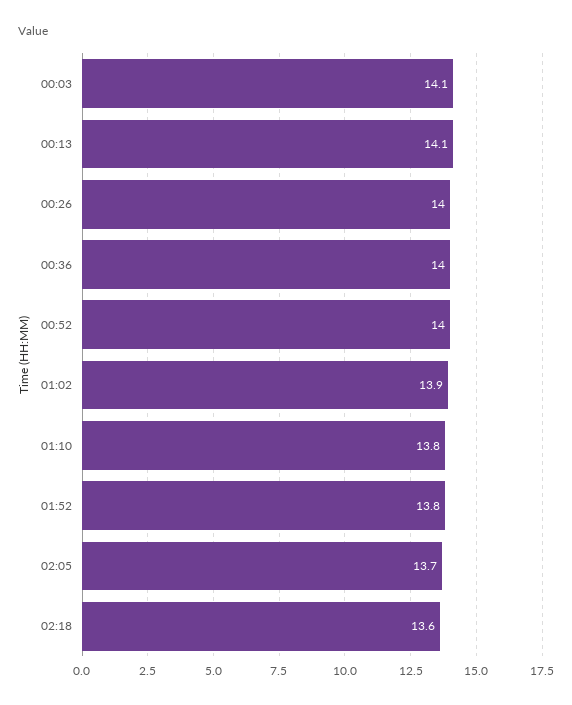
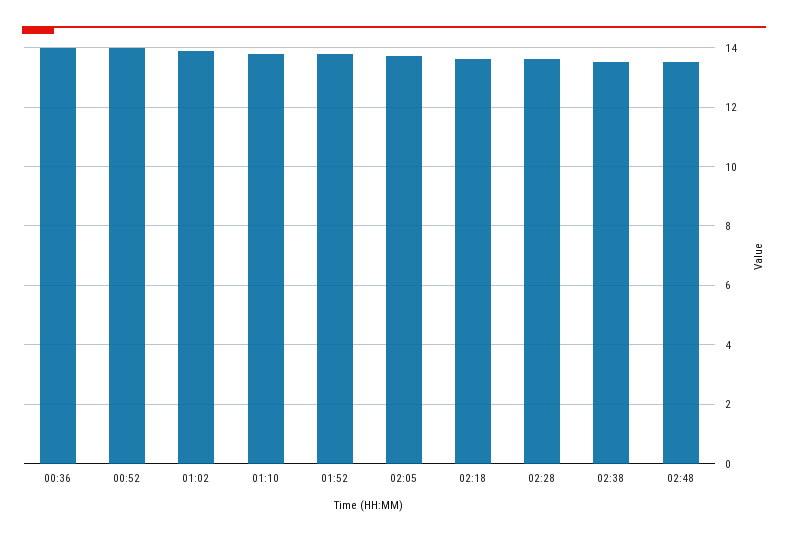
00:03: 14.1 -> none
00:13: 14.1 -> none
00:26: 14 -> none
02:28: none -> 13.5
02:38: none -> 13.5
02:48: none -> 13.5

